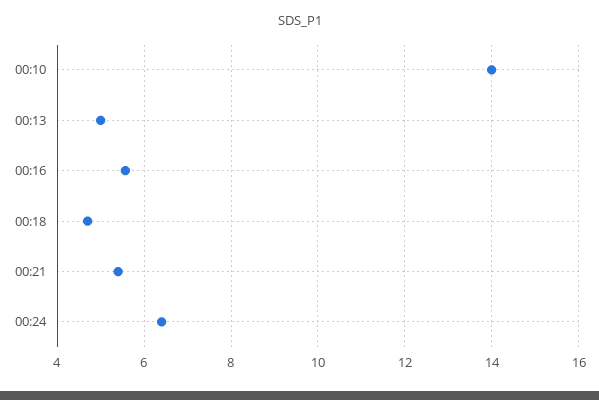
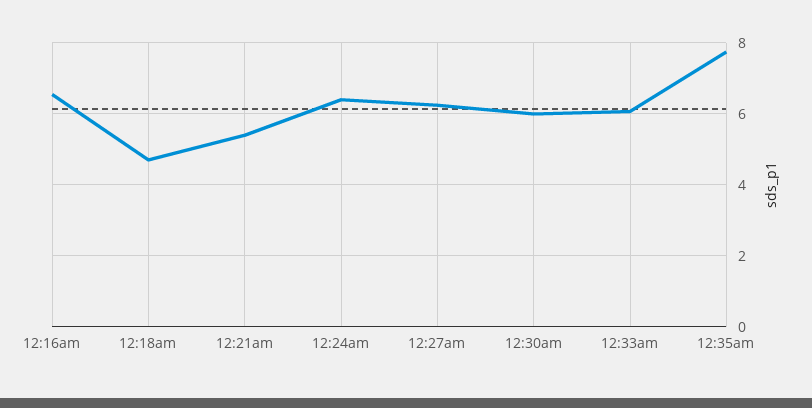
00:10: 14 -> none
00:13: 5 -> none
00:16: 5.6 -> 6.6
12:27am: none -> 6.2
12:30am: none -> 6
12:33am: none -> 6
12:35am: none -> 7.8

